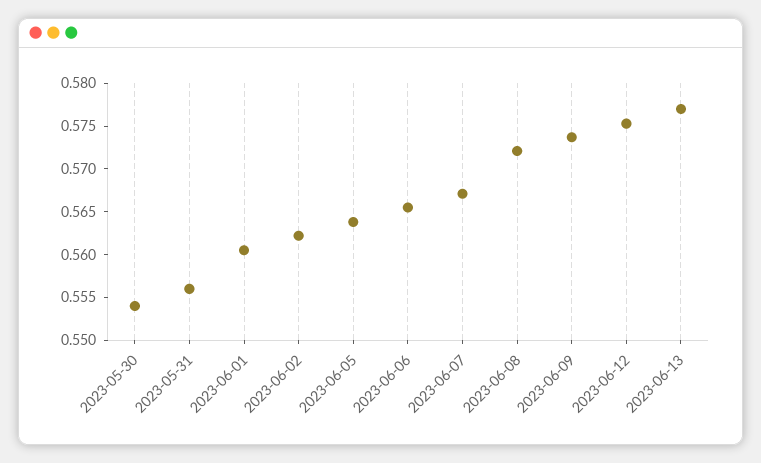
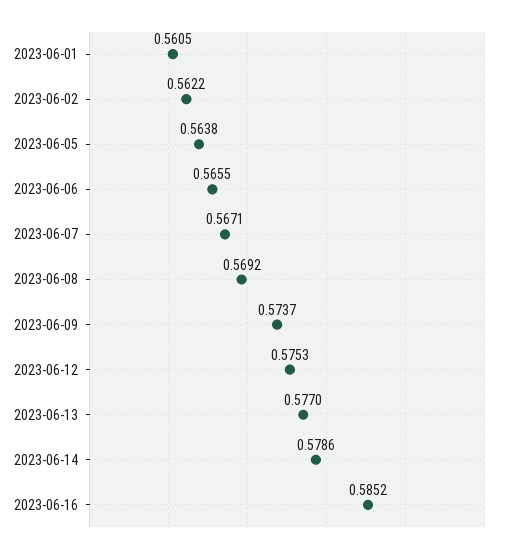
2023-05-30: 0.554 -> none
2023-05-31: 0.556 -> none
2023-06-08: 0.572 -> 0.5692
2023-06-14: none -> 0.5786
2023-06-16: none -> 0.5852

